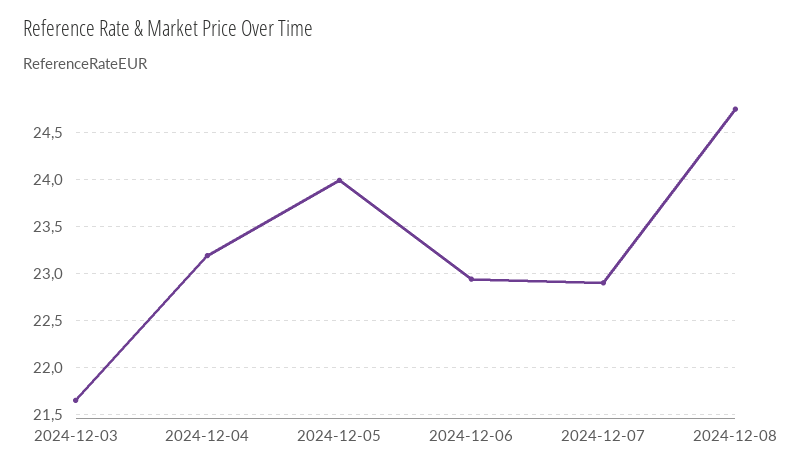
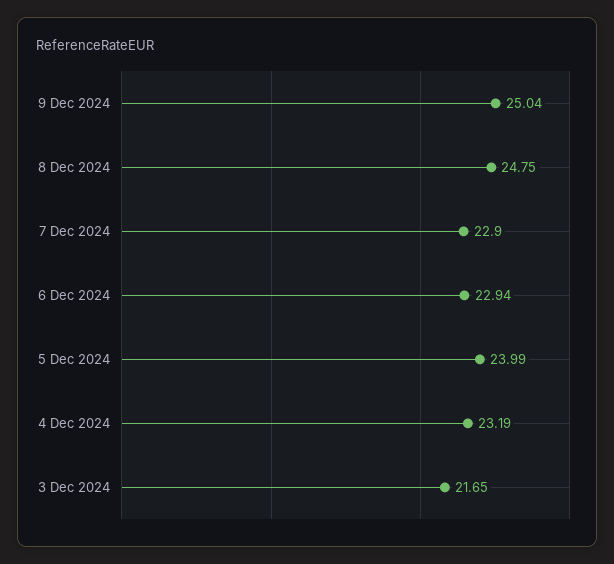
9 Dec 2024: none -> 25.04

